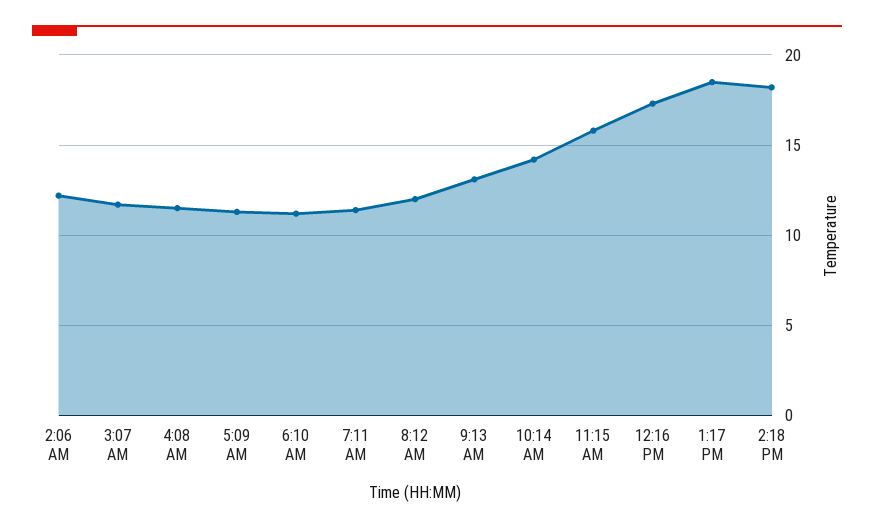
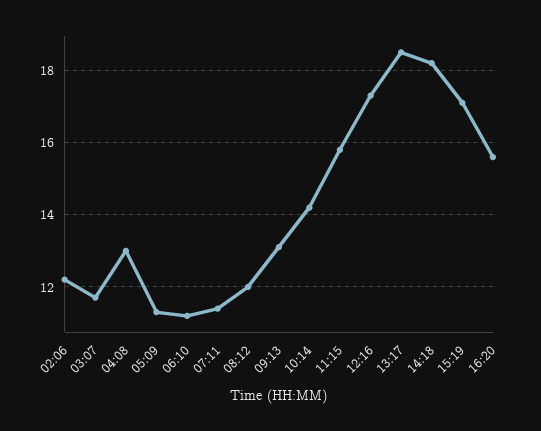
4:08 AM: 11.5 -> 13
15:19: none -> 17
16:20: none -> 15.5

